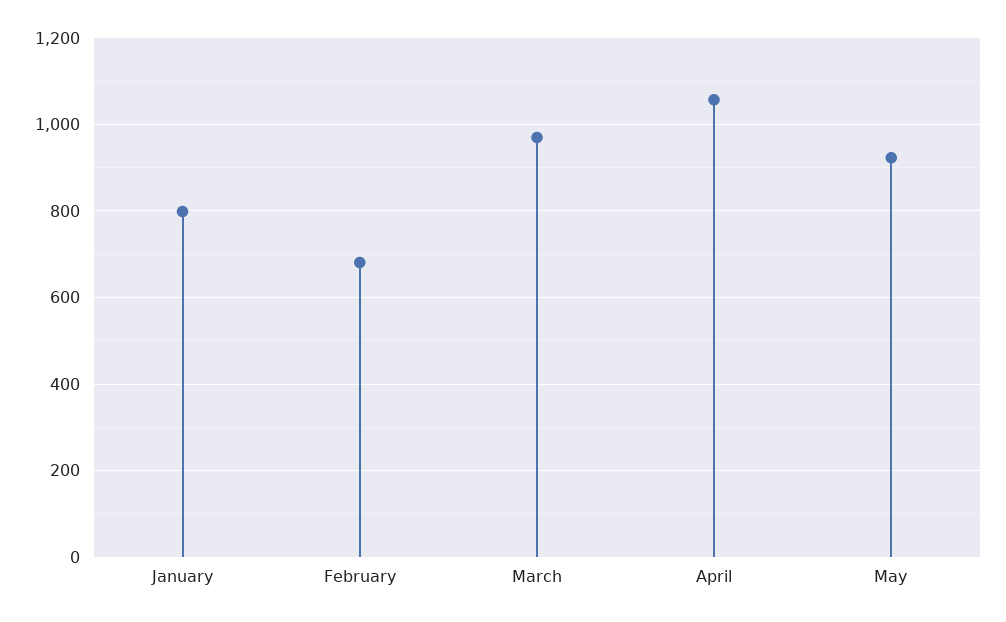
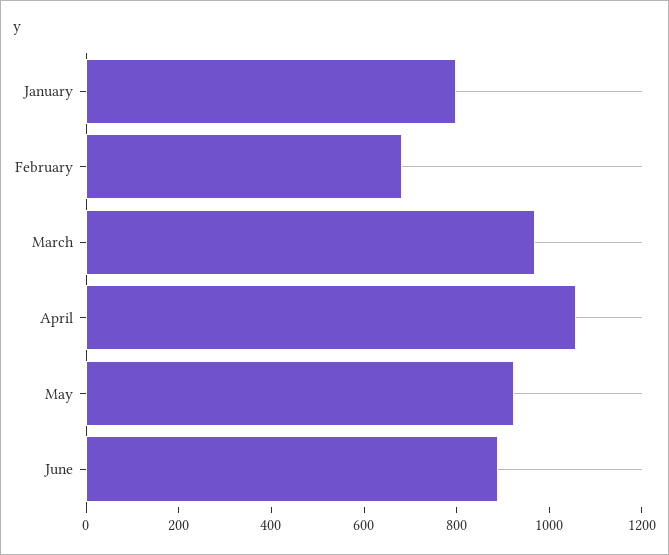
June: none -> 900

